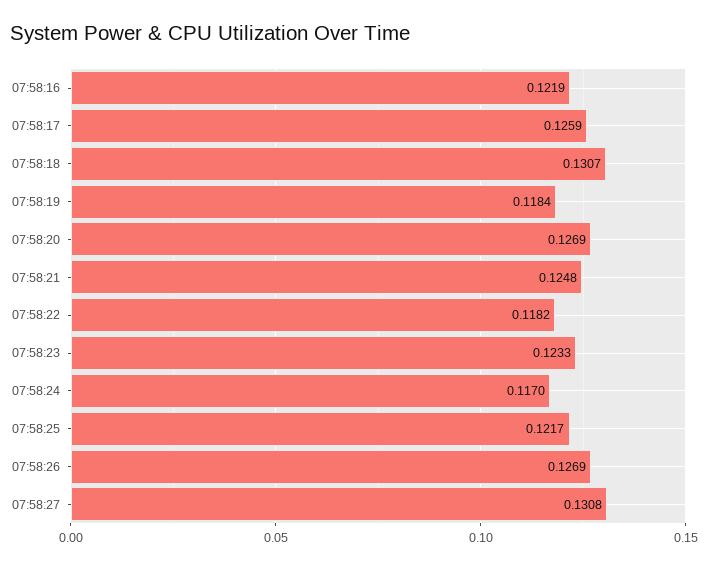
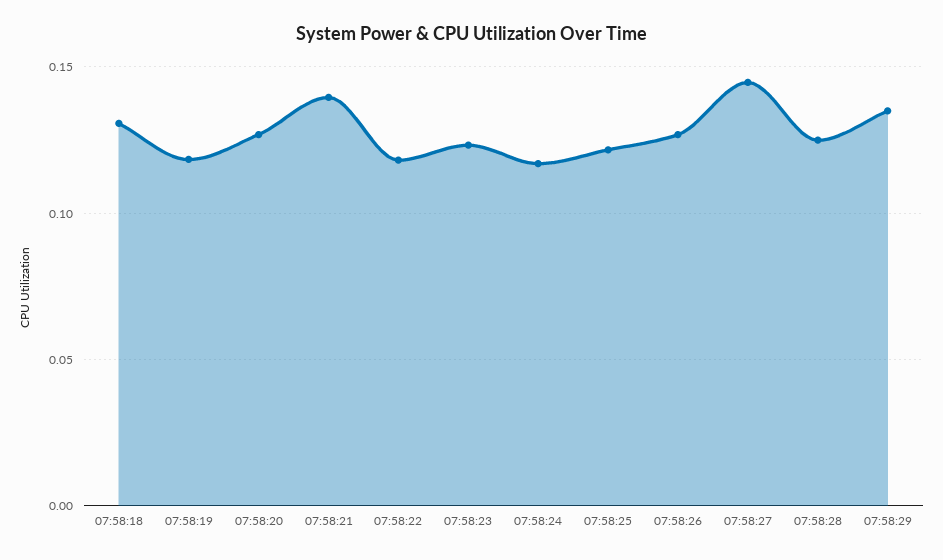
07:58:16: 0.1219 -> none
07:58:17: 0.1259 -> none
07:58:21: 0.1248 -> 0.14
07:58:27: 0.1308 -> 0.145
07:58:28: none -> 0.125
07:58:29: none -> 0.135

